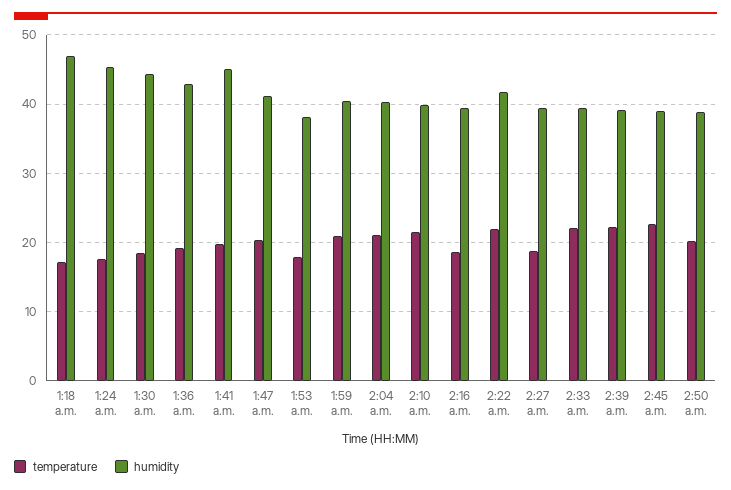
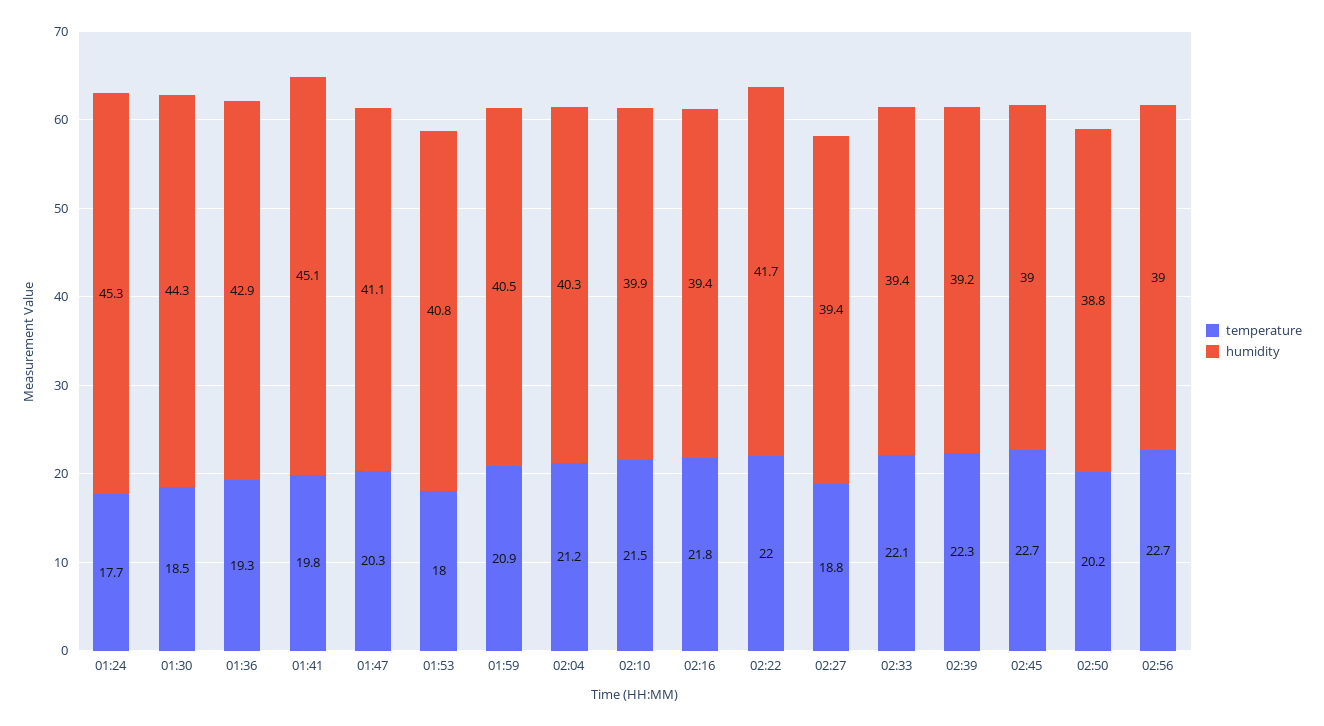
temperature, 1:18 a.m.: 17 -> none
humidity, 1:18 a.m.: 47 -> none
humidity, 1:53 a.m.: 38 -> 40.8
temperature, 2:16 a.m.: 19 -> 21.8
temperature, 02:56: none -> 22.7
humidity, 02:56: none -> 39

